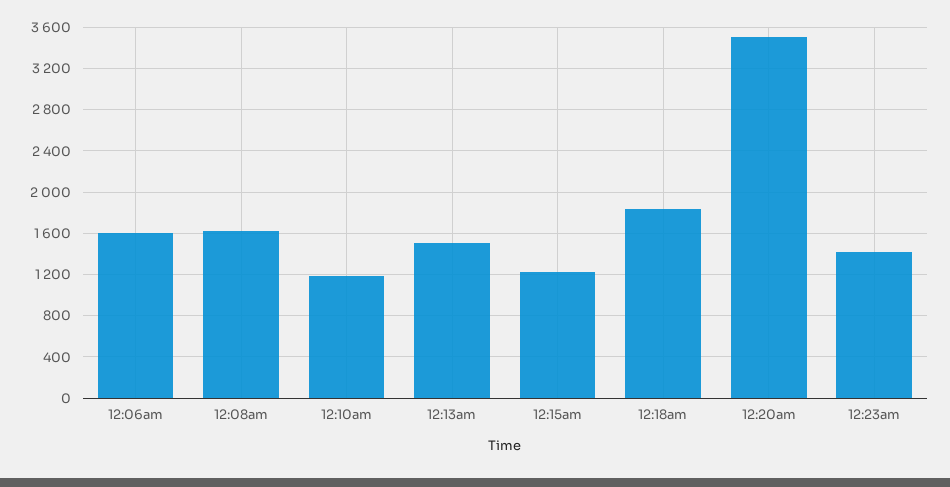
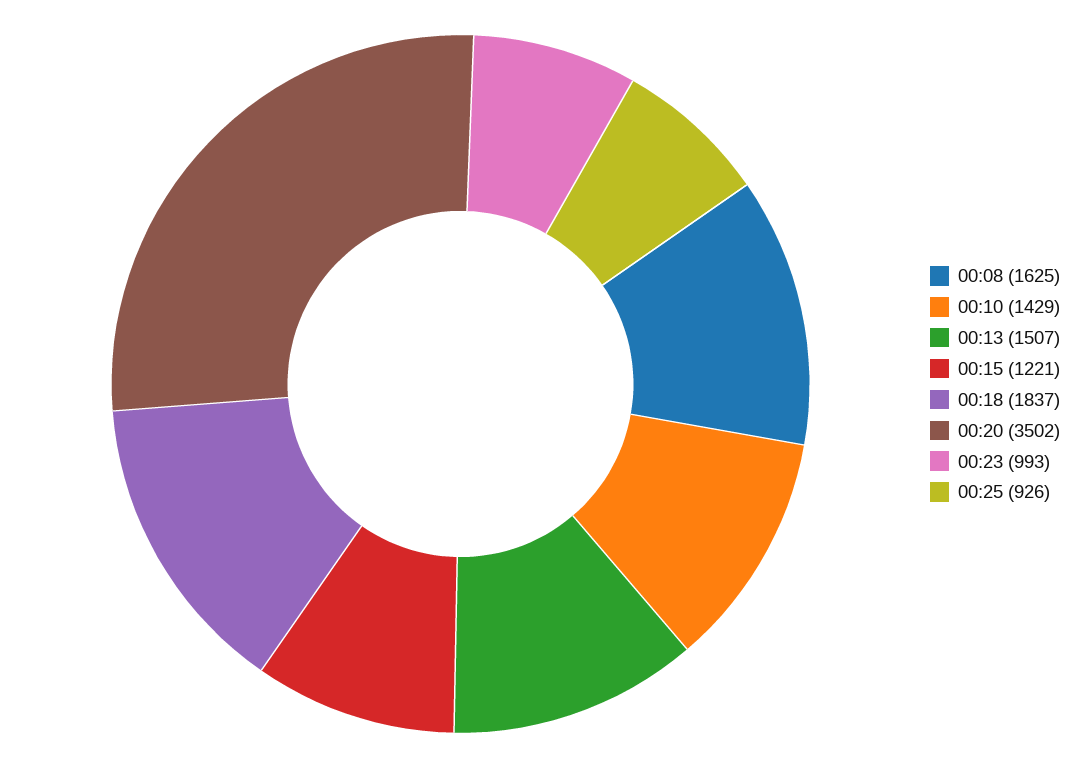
12:06am: 1600 -> none
12:10am: 1200 -> 1429
12:23am: 1400 -> 993
00:25: none -> 926

